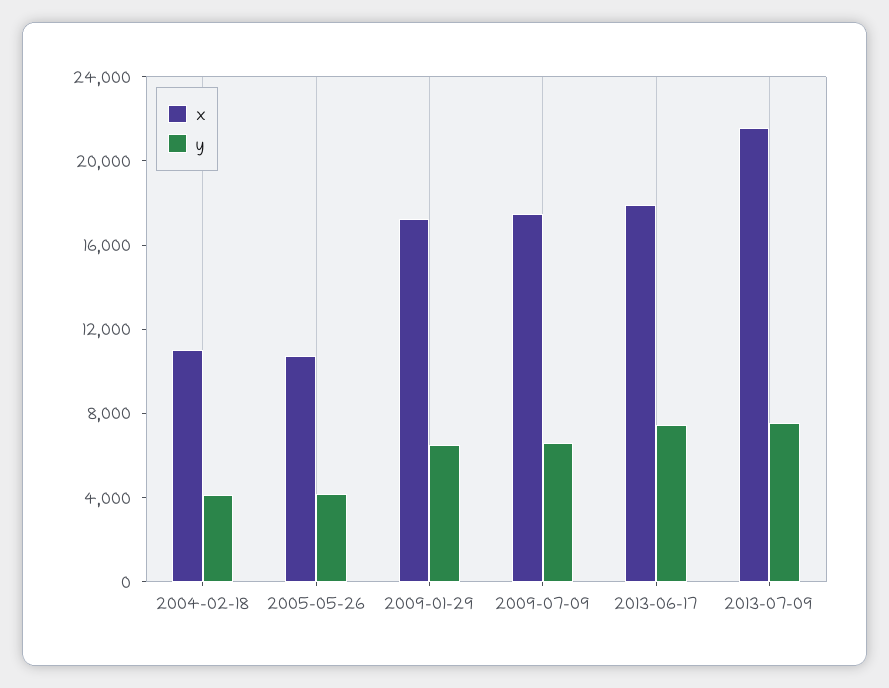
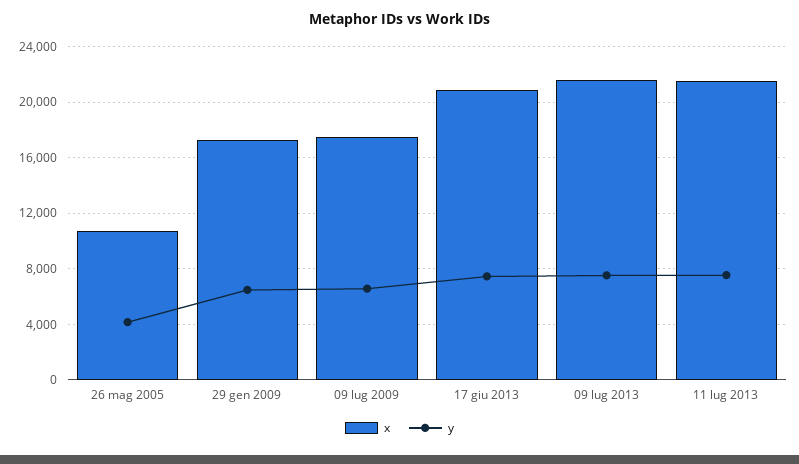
x, 2004-02-18: 11000 -> none
y, 2004-02-18: 4000 -> none
x, 2013-06-17: 18000 -> 21000
x, 11 lug 2013: none -> 21500
y, 11 lug 2013: none -> 7500

